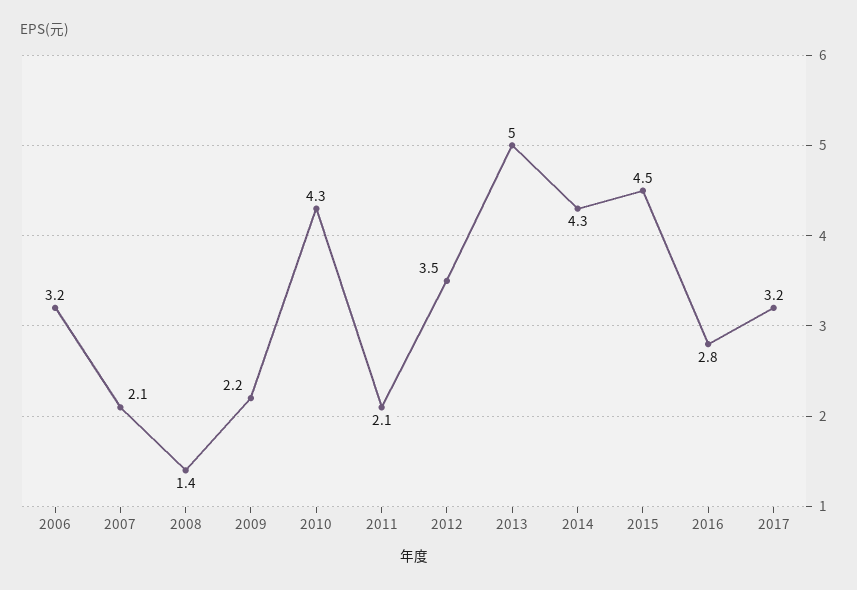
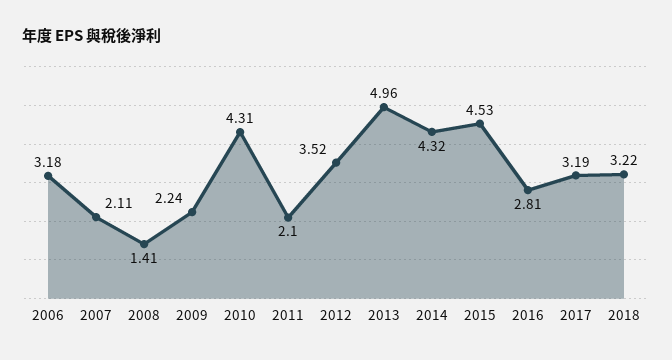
2018: none -> 3.22

